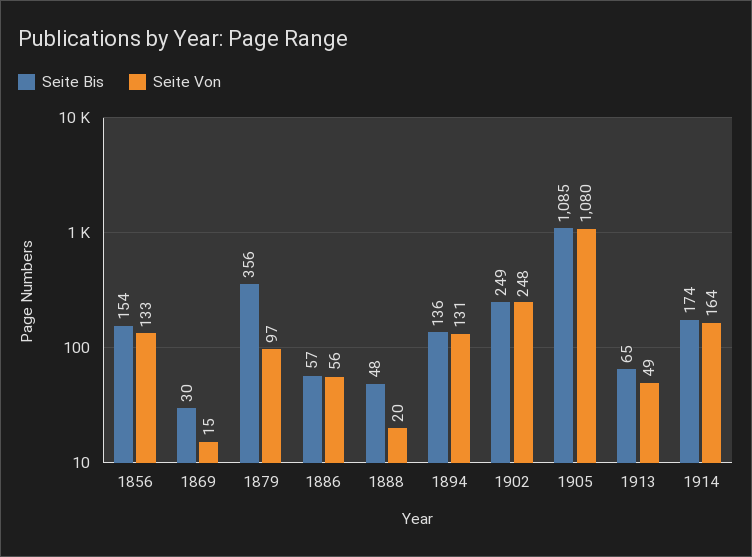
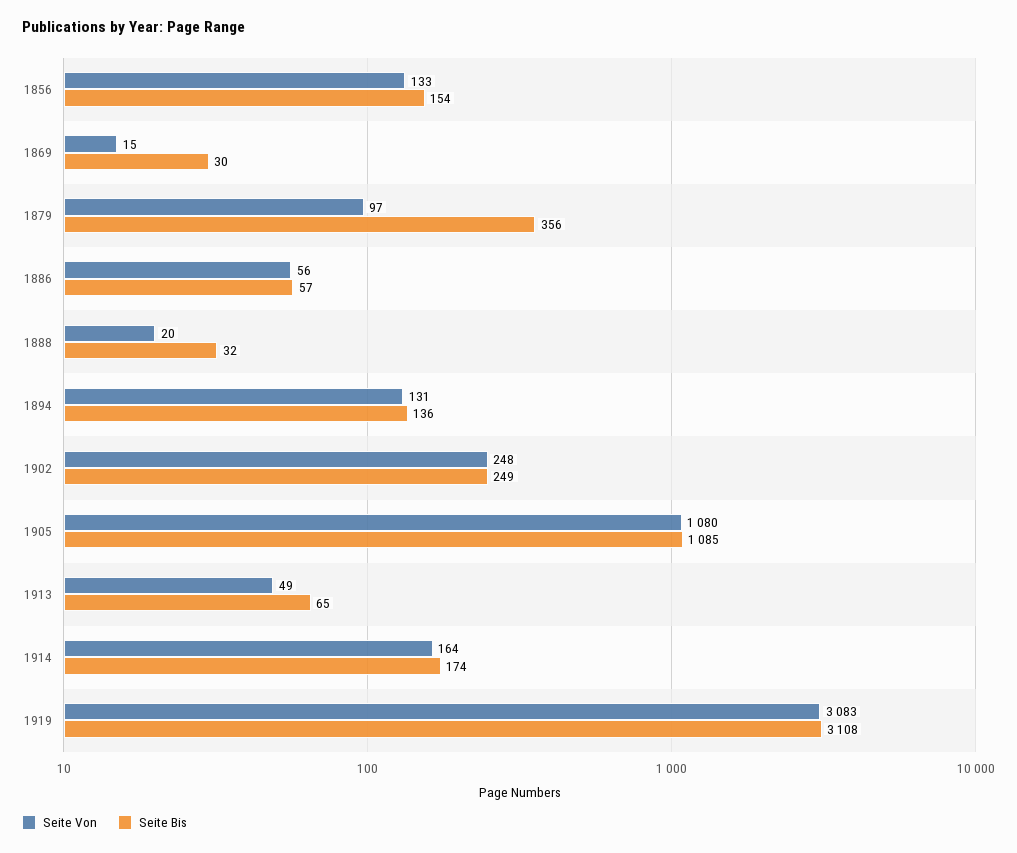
Seite Bis, 1888: 48 -> 32
Seite Von, 1919: none -> 3083
Seite Bis, 1919: none -> 3108

